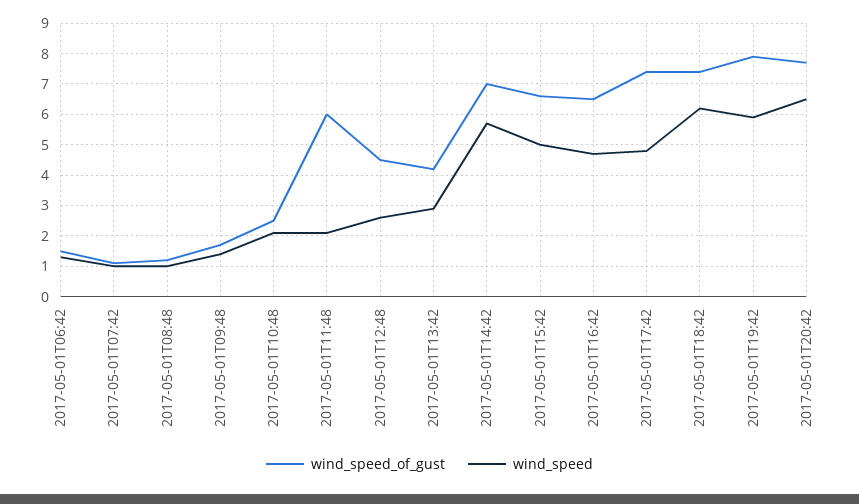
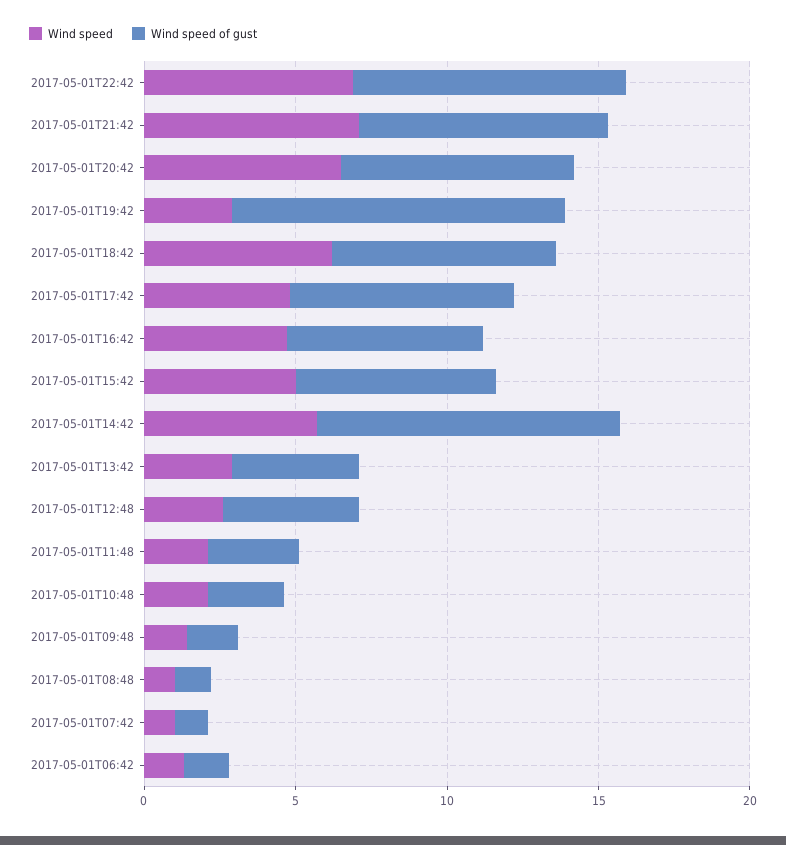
wind_speed_of_gust, 2017-05-01T11:48: 6 -> 3
wind_speed_of_gust, 2017-05-01T14:42: 7 -> 10
wind_speed_of_gust, 2017-05-01T19:42: 8 -> 11
wind_speed, 2017-05-01T19:42: 6 -> 3
wind_speed, 2017-05-01T22:42: none -> 7
wind_speed_of_gust, 2017-05-01T22:42: none -> 9
wind_speed, 2017-05-01T21:42: none -> 7
wind_speed_of_gust, 2017-05-01T21:42: none -> 8

